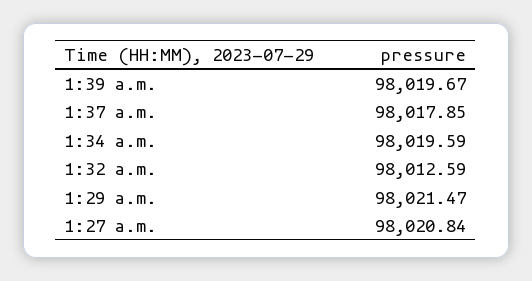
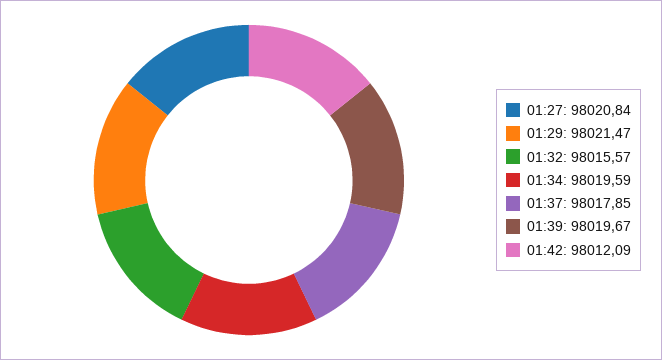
1:32 a.m.: 98012.59 -> 98015.57
01:42: none -> 98012.09

